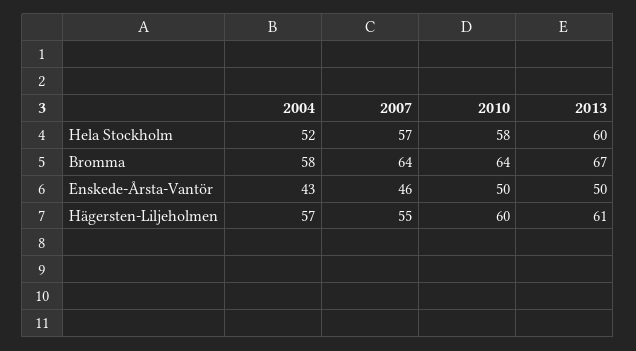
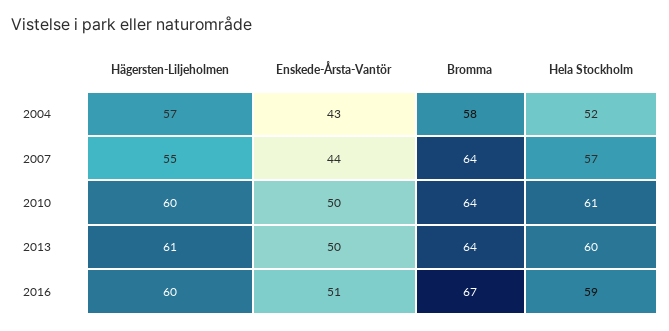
2010, Hela Stockholm: 58 -> 61
2013, Bromma: 67 -> 64
2007, Enskede-Årsta-Vantör: 46 -> 44
2016, Hägersten-Liljeholmen: none -> 60
2016, Enskede-Årsta-Vantör: none -> 51
2016, Bromma: none -> 67
2016, Hela Stockholm: none -> 59

